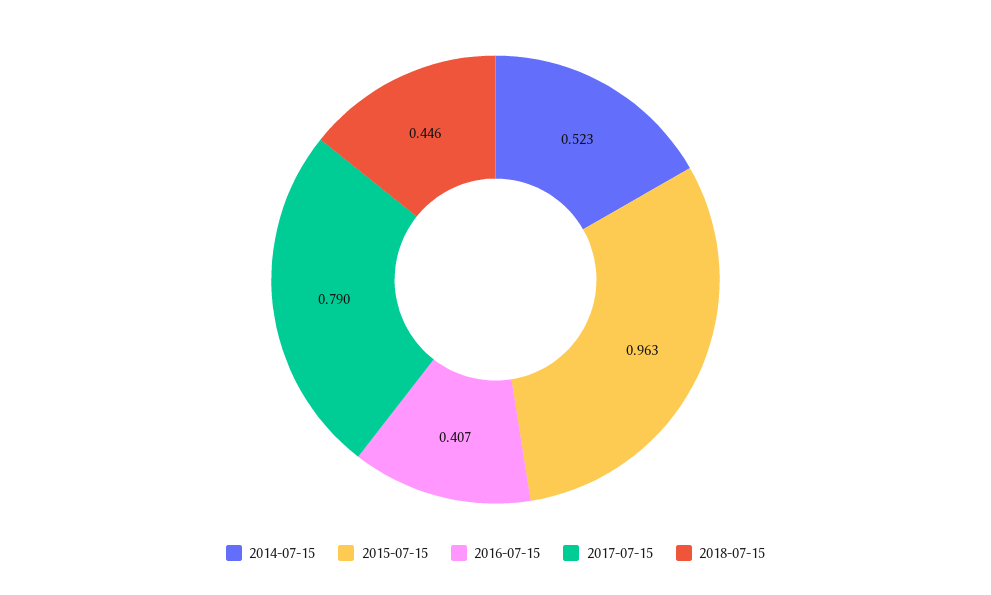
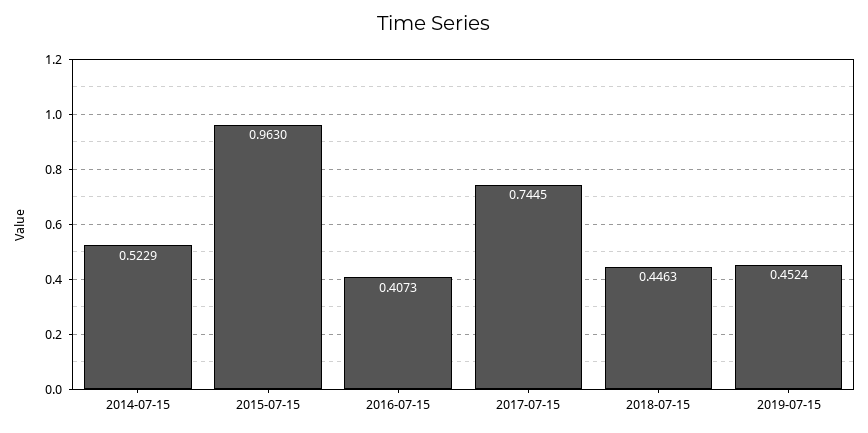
2017-07-15: 0.79 -> 0.7445
2019-07-15: none -> 0.4524

